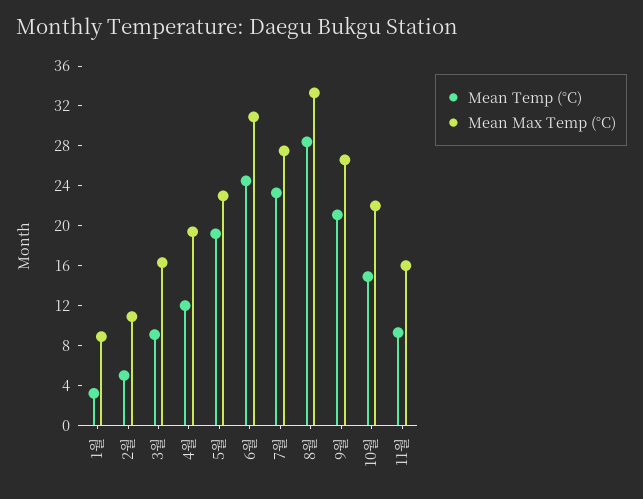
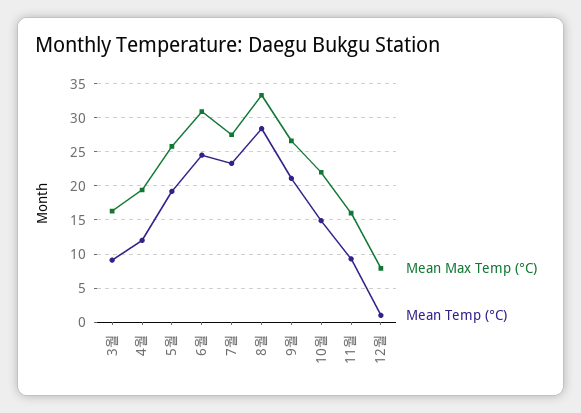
Mean Temp (°C), 1월: 3 -> none
Mean Max Temp (°C), 1월: 9 -> none
Mean Temp (°C), 2월: 5 -> none
Mean Max Temp (°C), 2월: 11 -> none
Mean Max Temp (°C), 5월: 23 -> 26
Mean Max Temp (°C), 12월: none -> 8
Mean Temp (°C), 12월: none -> 1

